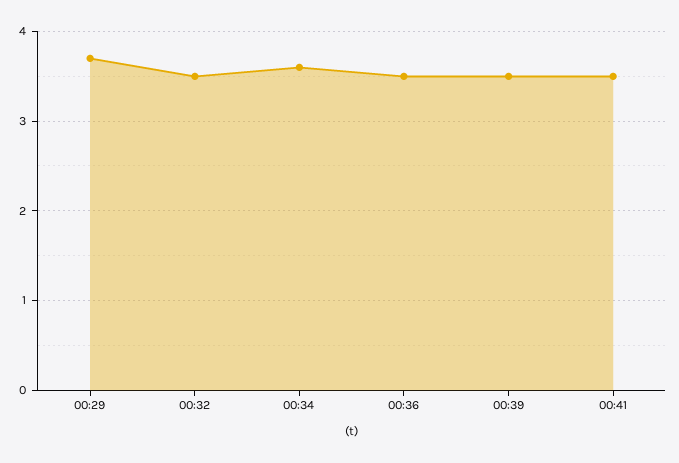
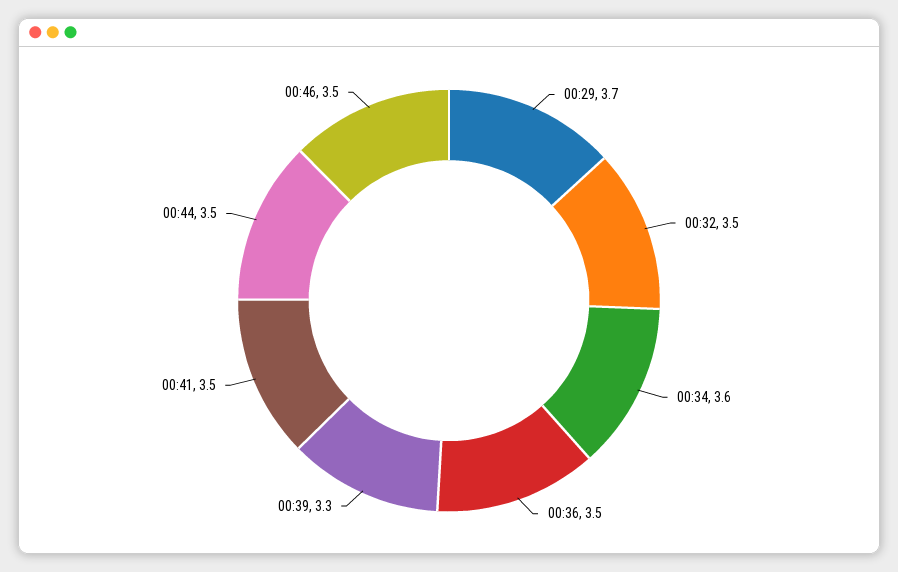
00:39: 3.5 -> 3.3
00:44: none -> 3.5
00:46: none -> 3.5

